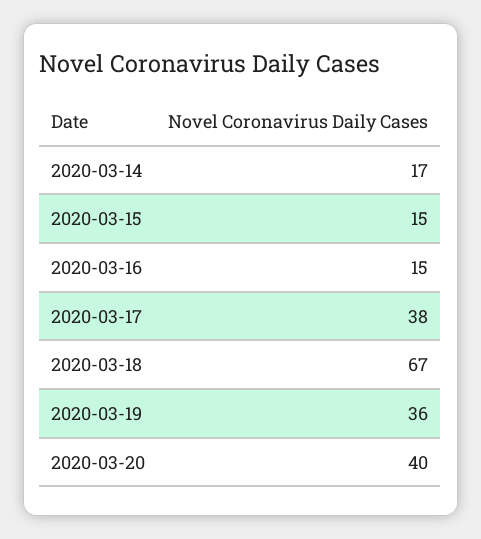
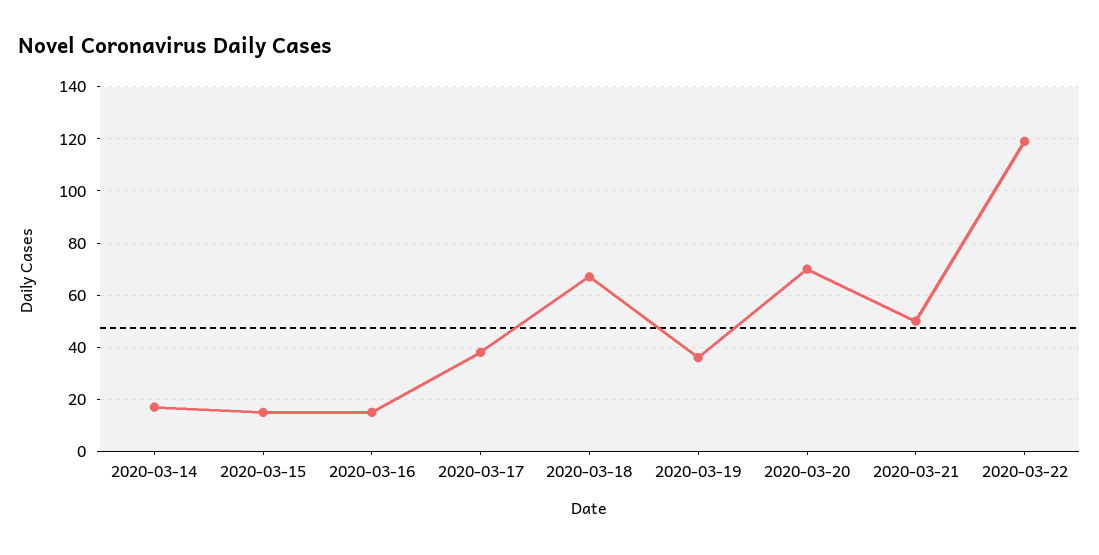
2020-03-20: 40 -> 70
2020-03-21: none -> 50
2020-03-22: none -> 120

